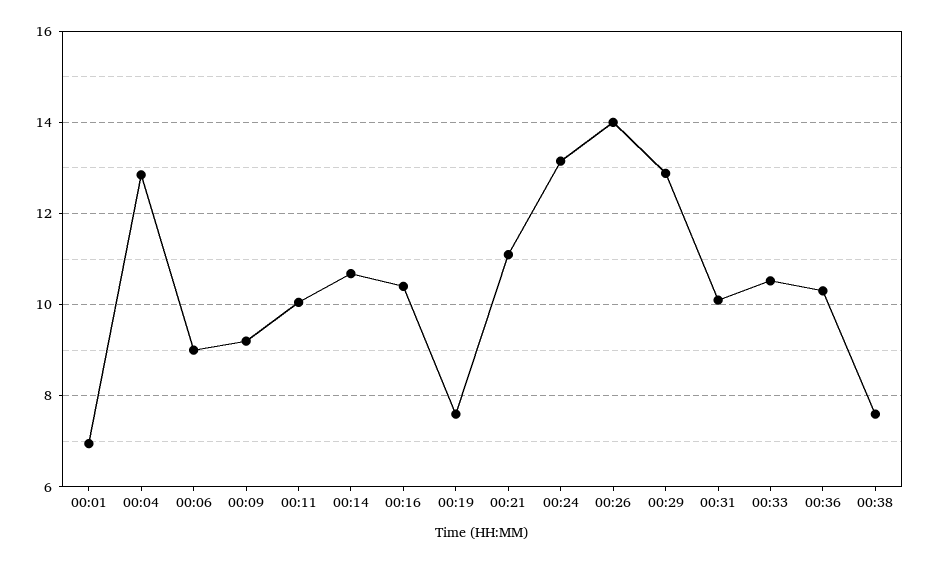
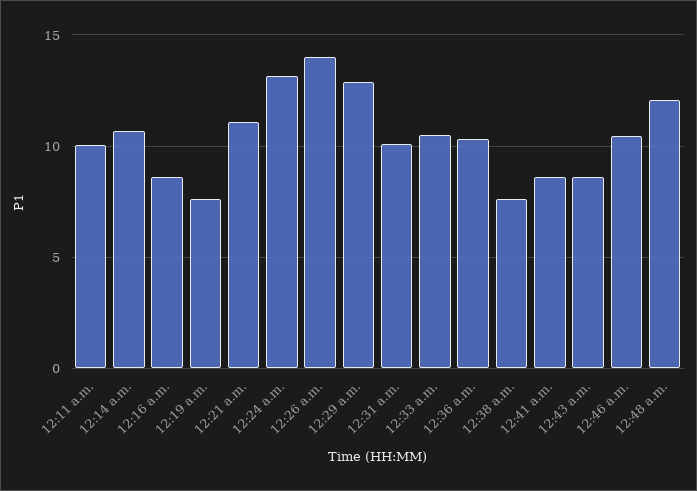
00:01: 7 -> none
00:04: 12.8 -> none
00:06: 9 -> none
00:09: 9.2 -> none
00:16: 10.4 -> 8.5
12:41 a.m.: none -> 8.5
12:43 a.m.: none -> 8.5
12:46 a.m.: none -> 10.5
12:48 a.m.: none -> 12

